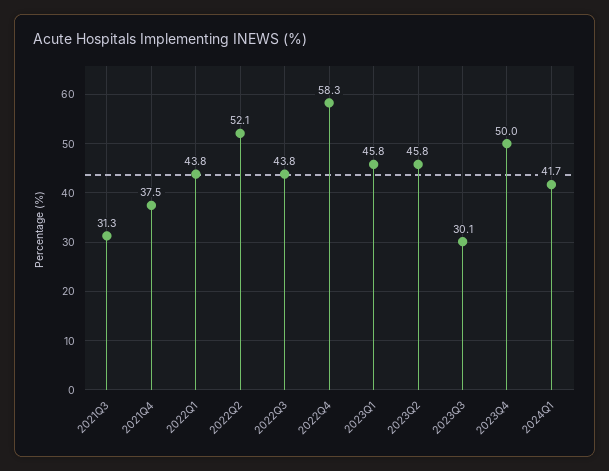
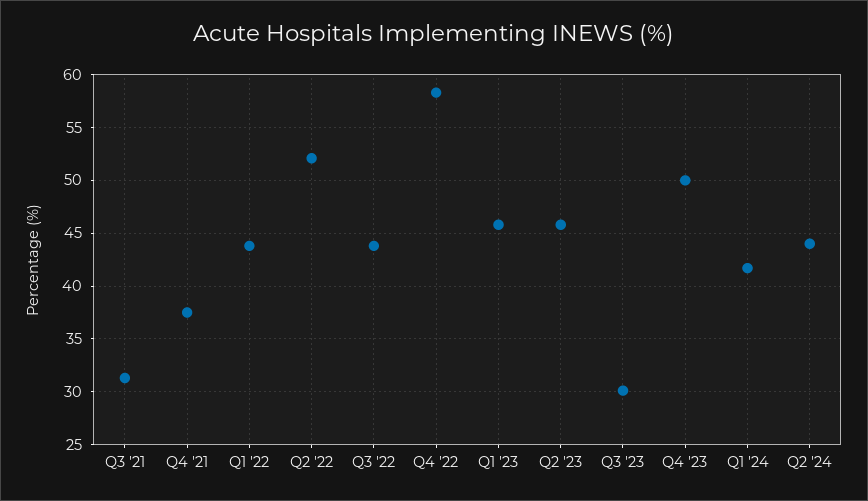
Q2 '24: none -> 44

